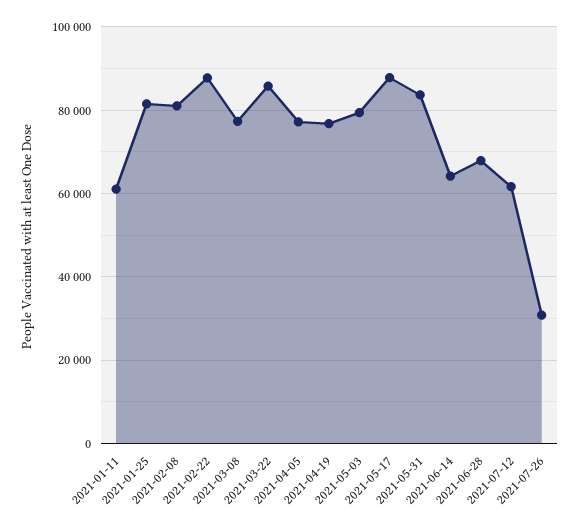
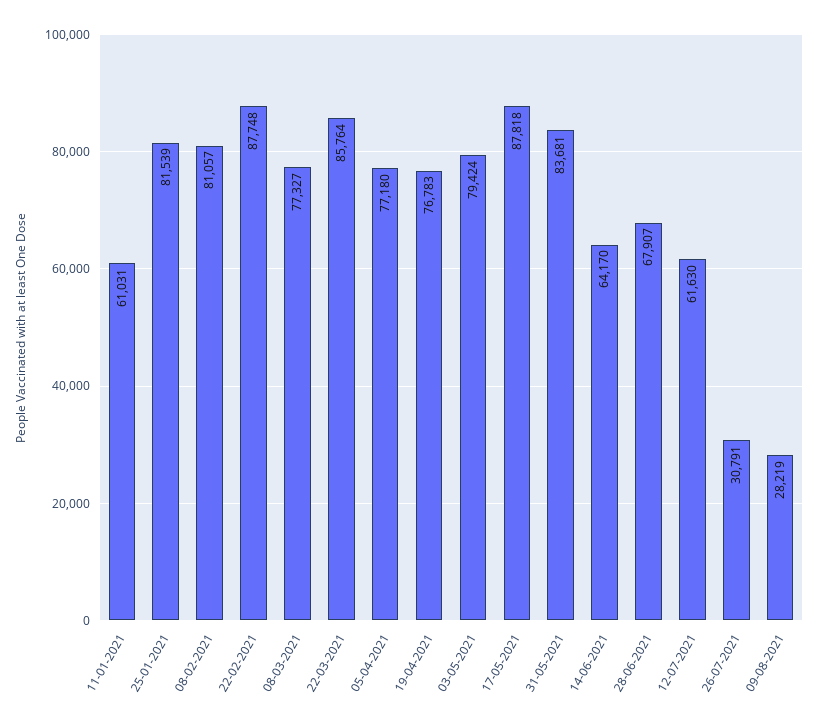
09-08-2021: none -> 28219

